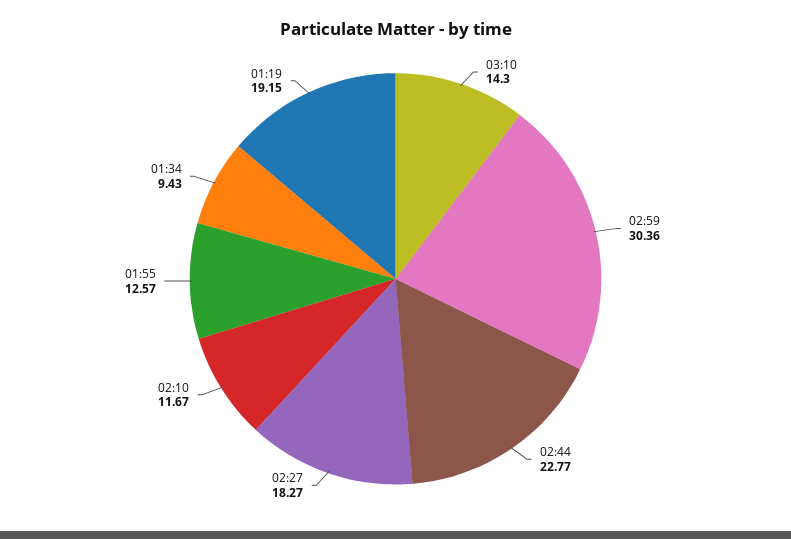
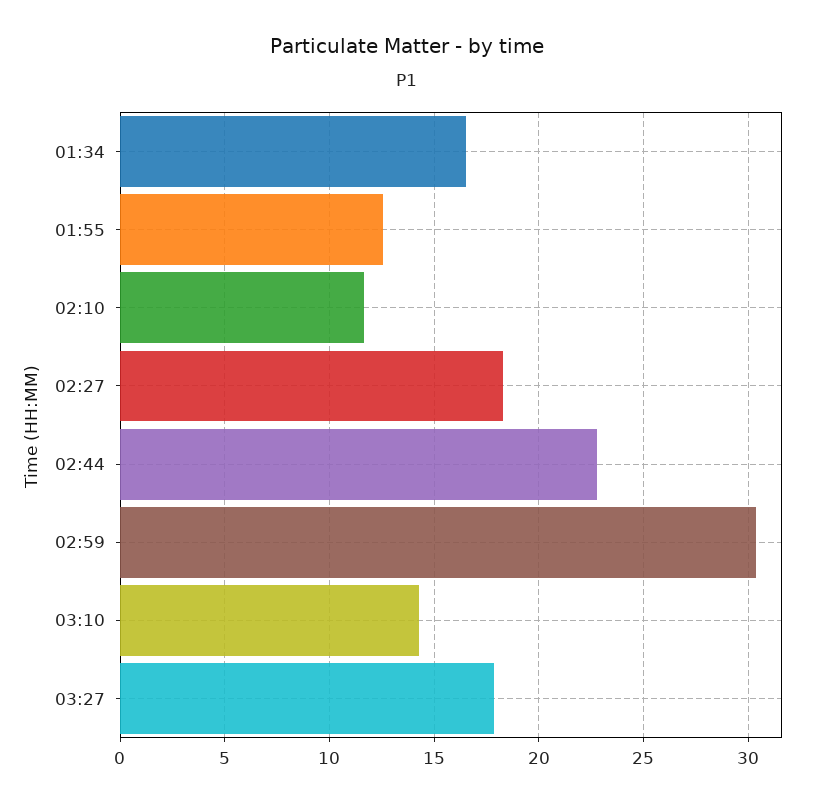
01:34: 9.43 -> 16.5
01:19: 19.15 -> none
03:27: none -> 18

